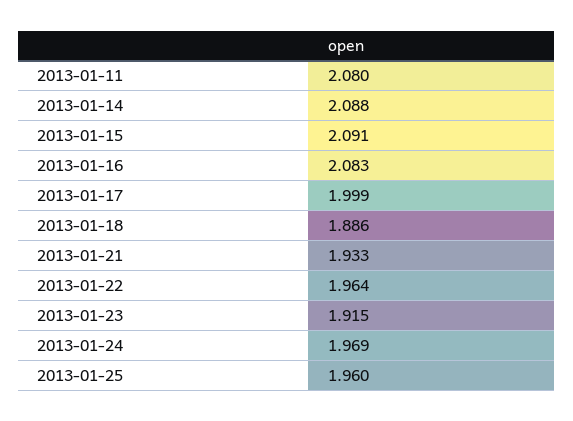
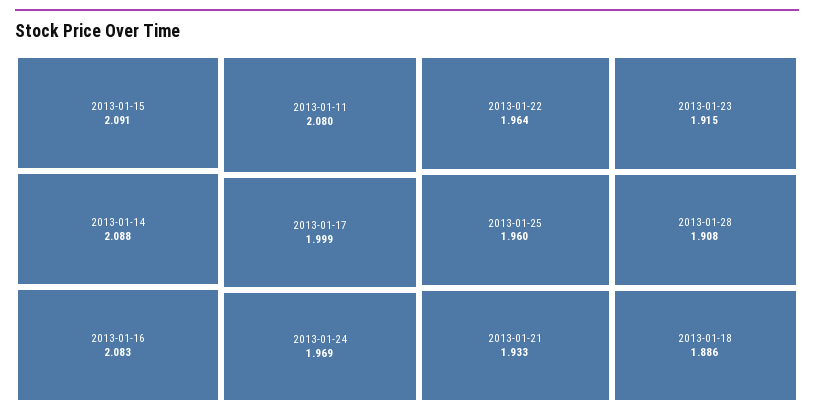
2013-01-28: none -> 1.908

